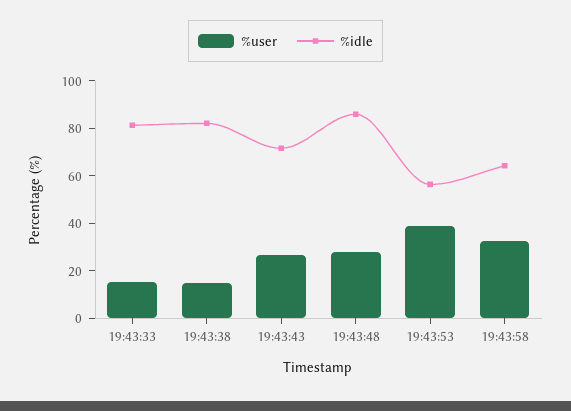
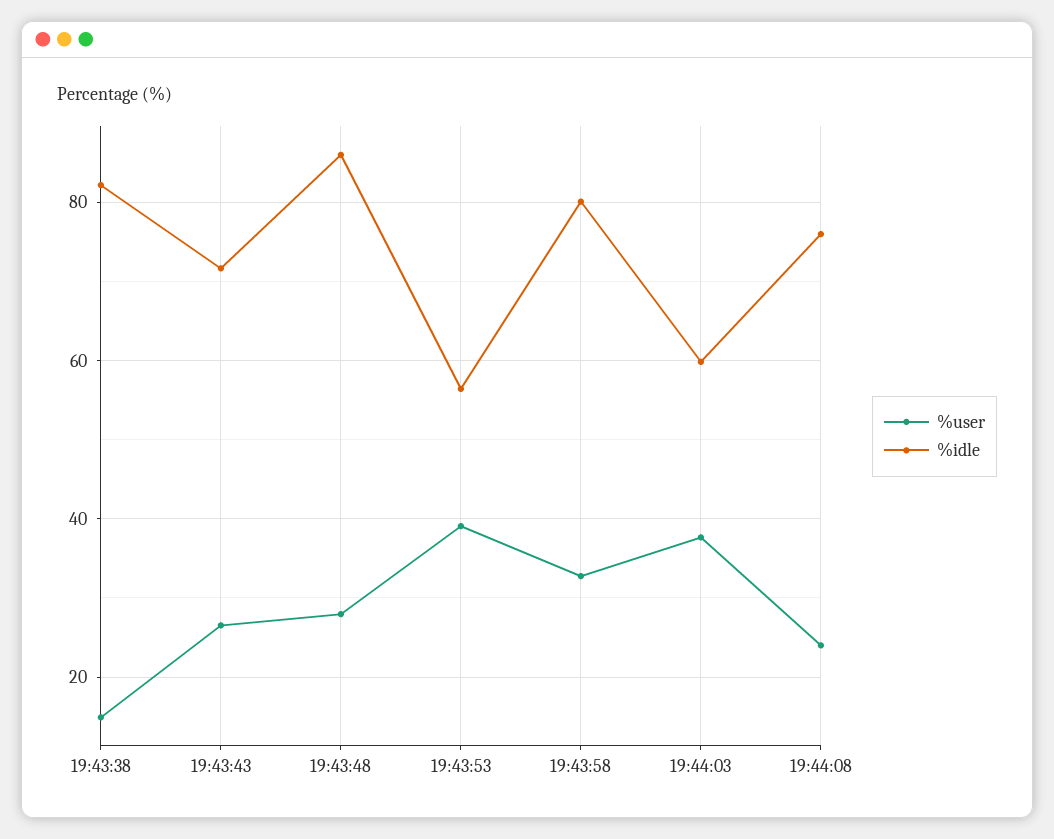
%user, 19:43:33: 15 -> none
%idle, 19:43:33: 80 -> none
%idle, 19:43:58: 65 -> 80
%user, 19:44:03: none -> 38
%idle, 19:44:03: none -> 60
%user, 19:44:08: none -> 24
%idle, 19:44:08: none -> 76

